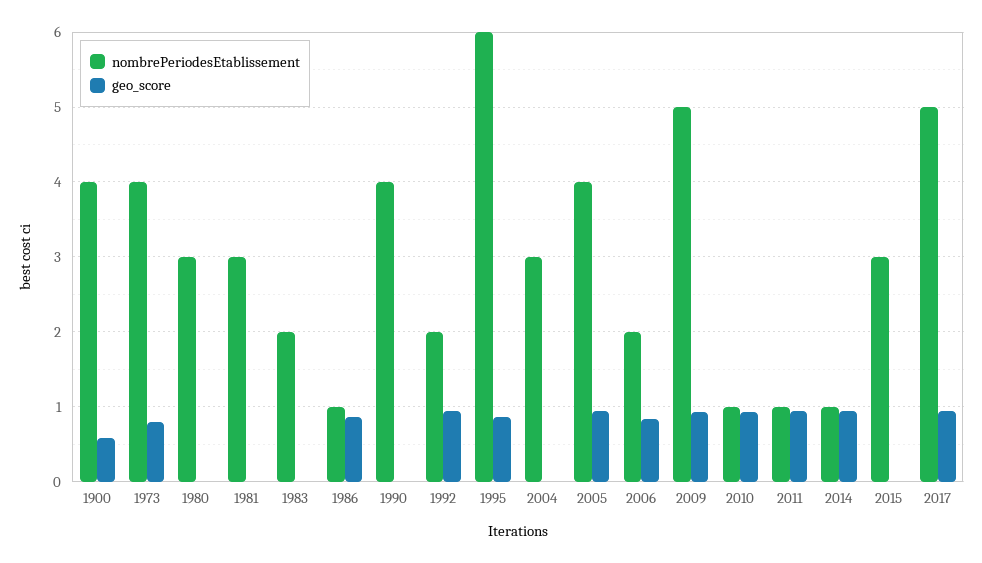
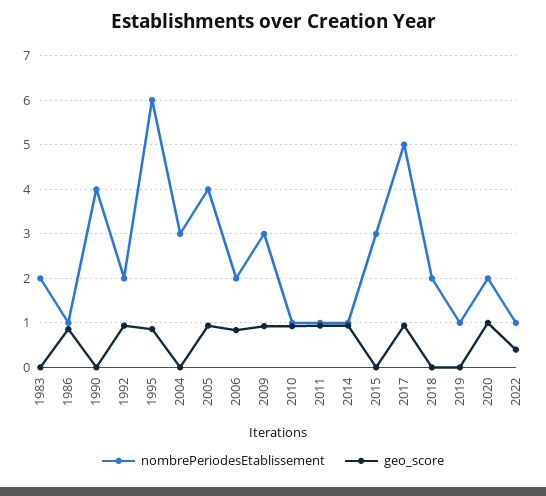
nombrePeriodesEtablissement, 1900: 4 -> none
geo_score, 1900: 0.6 -> none
nombrePeriodesEtablissement, 1973: 4 -> none
geo_score, 1973: 0.8 -> none
nombrePeriodesEtablissement, 1980: 3 -> none
geo_score, 1980: 0 -> none
nombrePeriodesEtablissement, 1981: 3 -> none
geo_score, 1981: 0 -> none
nombrePeriodesEtablissement, 2009: 5 -> 3
nombrePeriodesEtablissement, 2018: none -> 2
geo_score, 2018: none -> 0
nombrePeriodesEtablissement, 2019: none -> 1
geo_score, 2019: none -> 0
nombrePeriodesEtablissement, 2020: none -> 2
geo_score, 2020: none -> 1
nombrePeriodesEtablissement, 2022: none -> 1
geo_score, 2022: none -> 0.4

